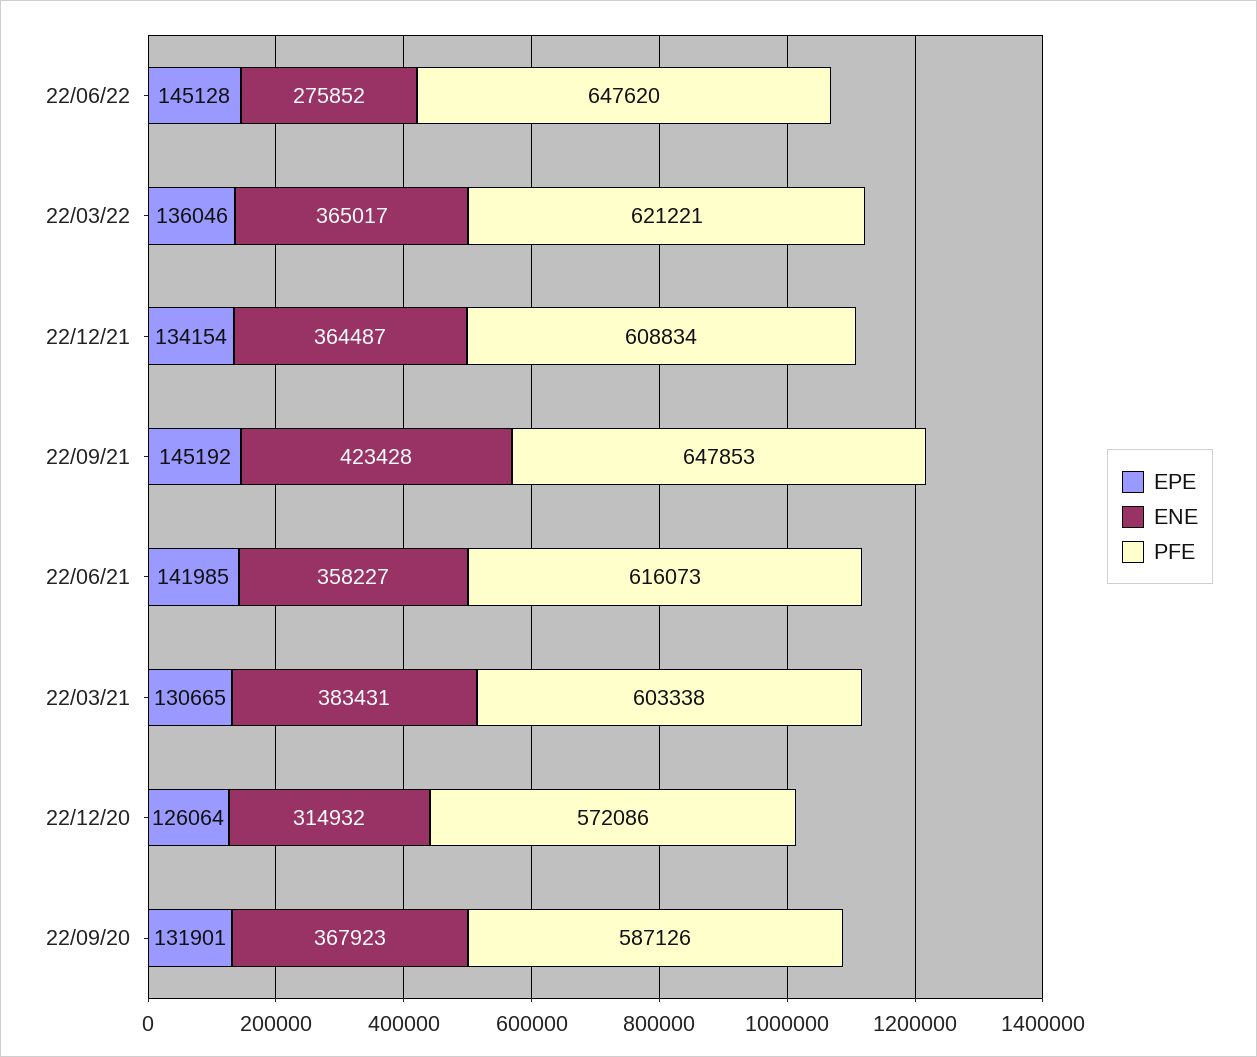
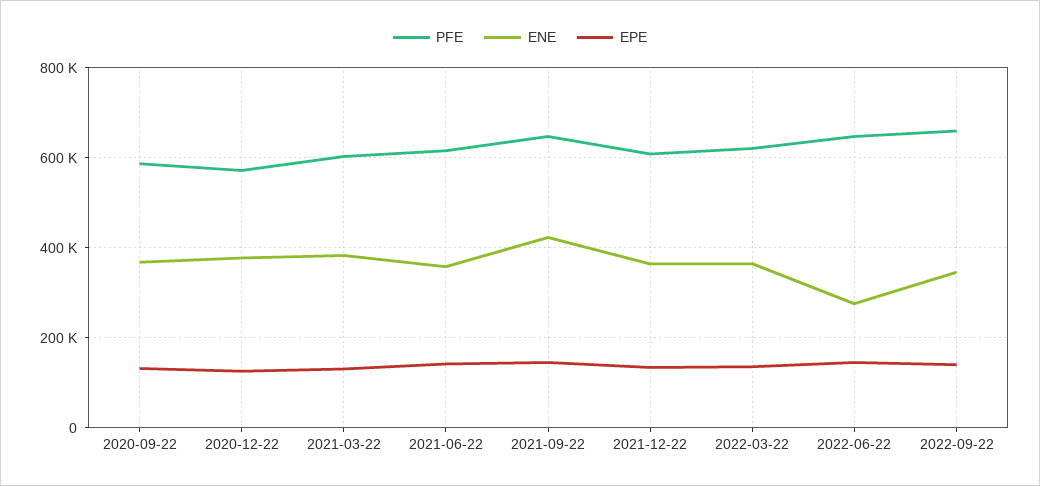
ENE, 22/12/20: 314932 -> 380000
PFE, 2022-09-22: none -> 660000
ENE, 2022-09-22: none -> 340000
EPE, 2022-09-22: none -> 140000

